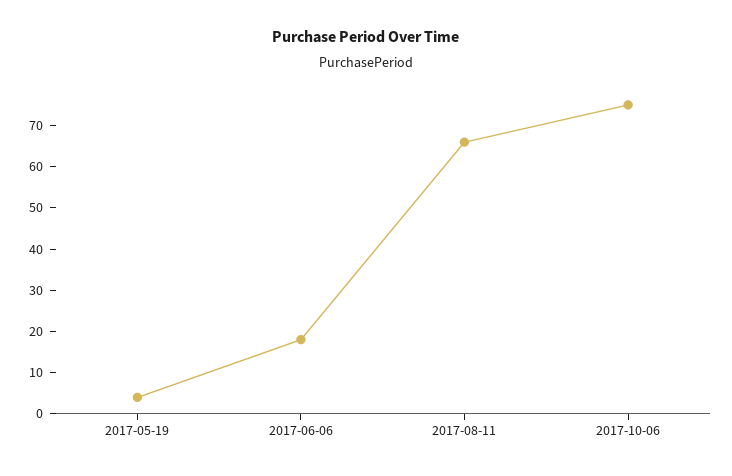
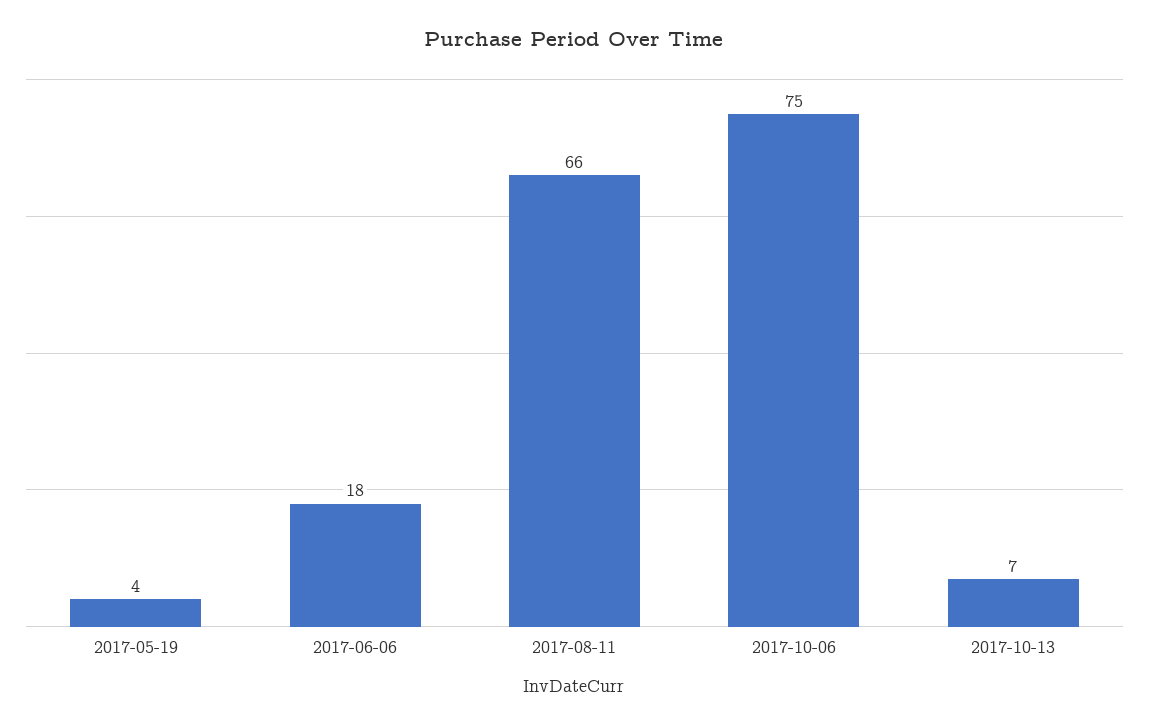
2017-10-13: none -> 7

